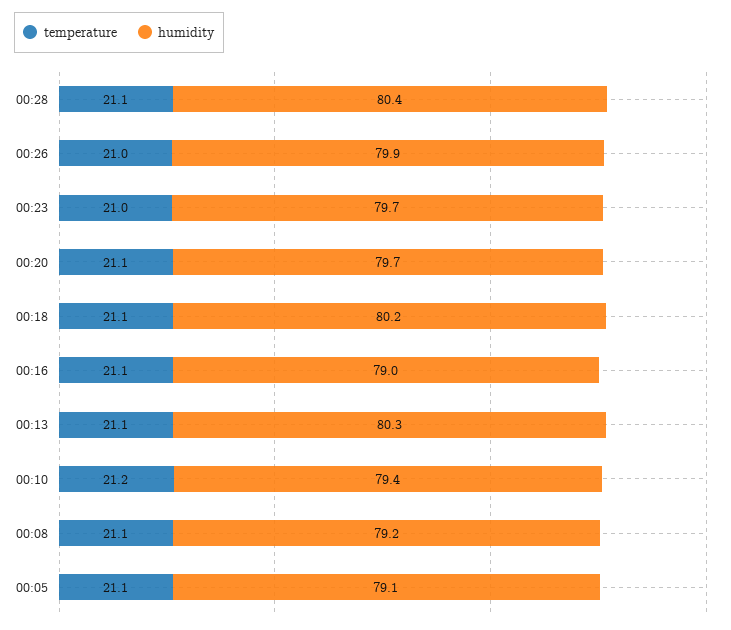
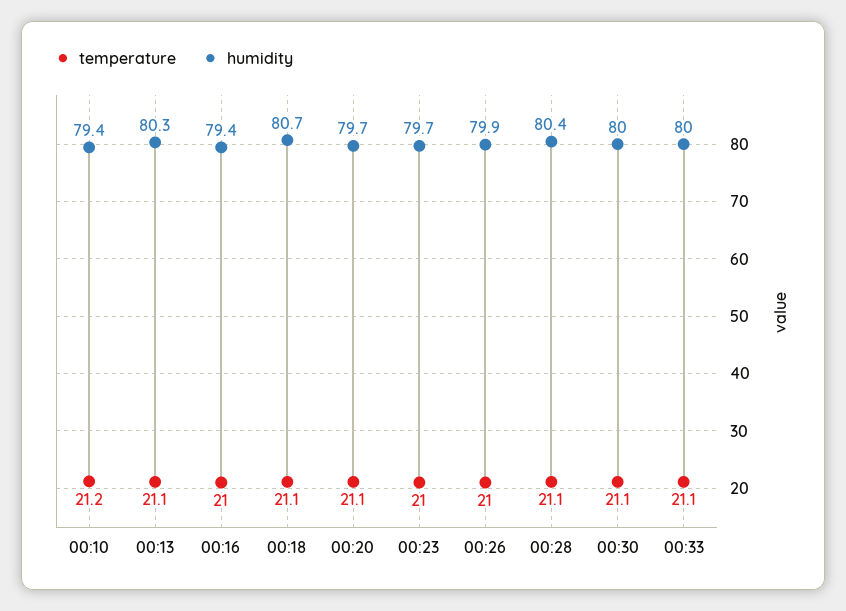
humidity, 00:18: 80.2 -> 80.7
temperature, 00:16: 21.1 -> 21
humidity, 00:16: 79 -> 79.4
temperature, 00:08: 21.1 -> none
humidity, 00:08: 79.2 -> none
temperature, 00:05: 21.1 -> none
humidity, 00:05: 79.1 -> none
temperature, 00:30: none -> 21.1
humidity, 00:30: none -> 80
temperature, 00:33: none -> 21.1
humidity, 00:33: none -> 80

